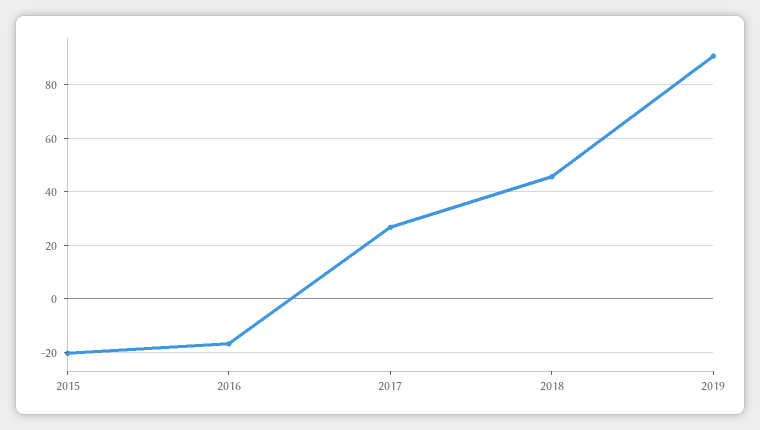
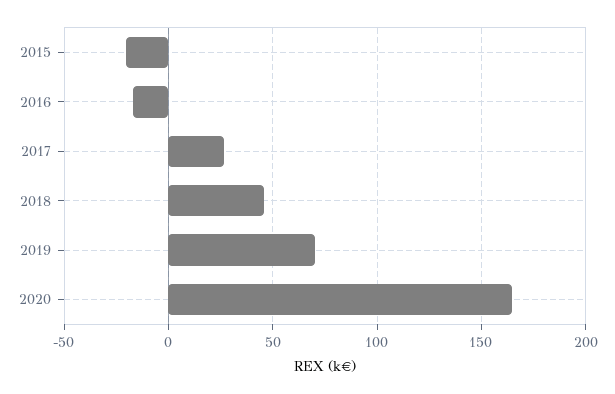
2019: 90 -> 70
2020: none -> 165

